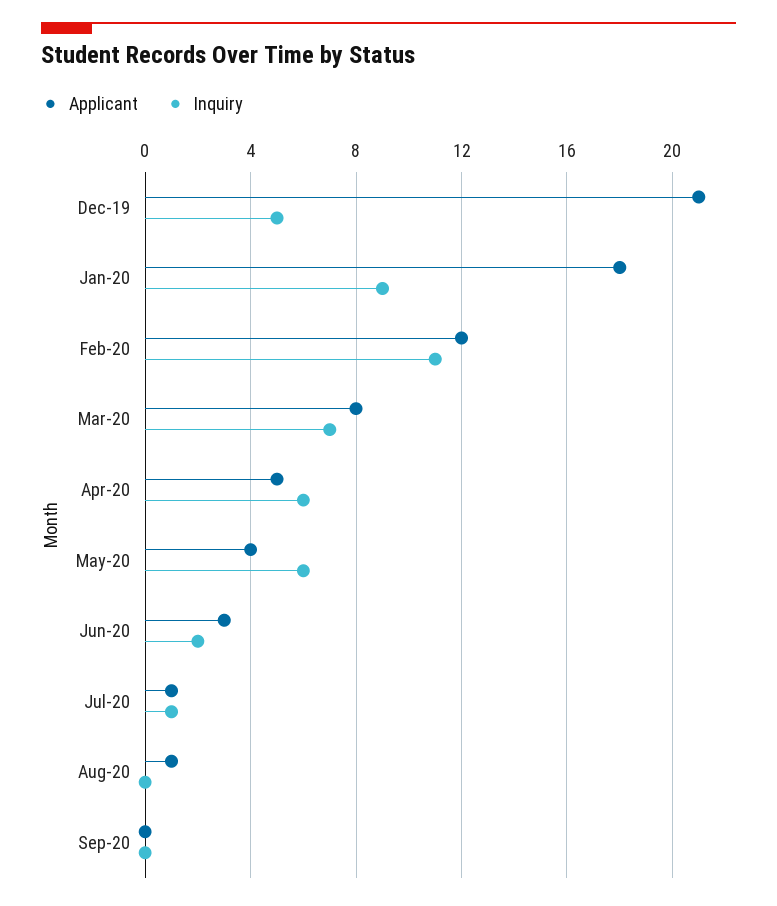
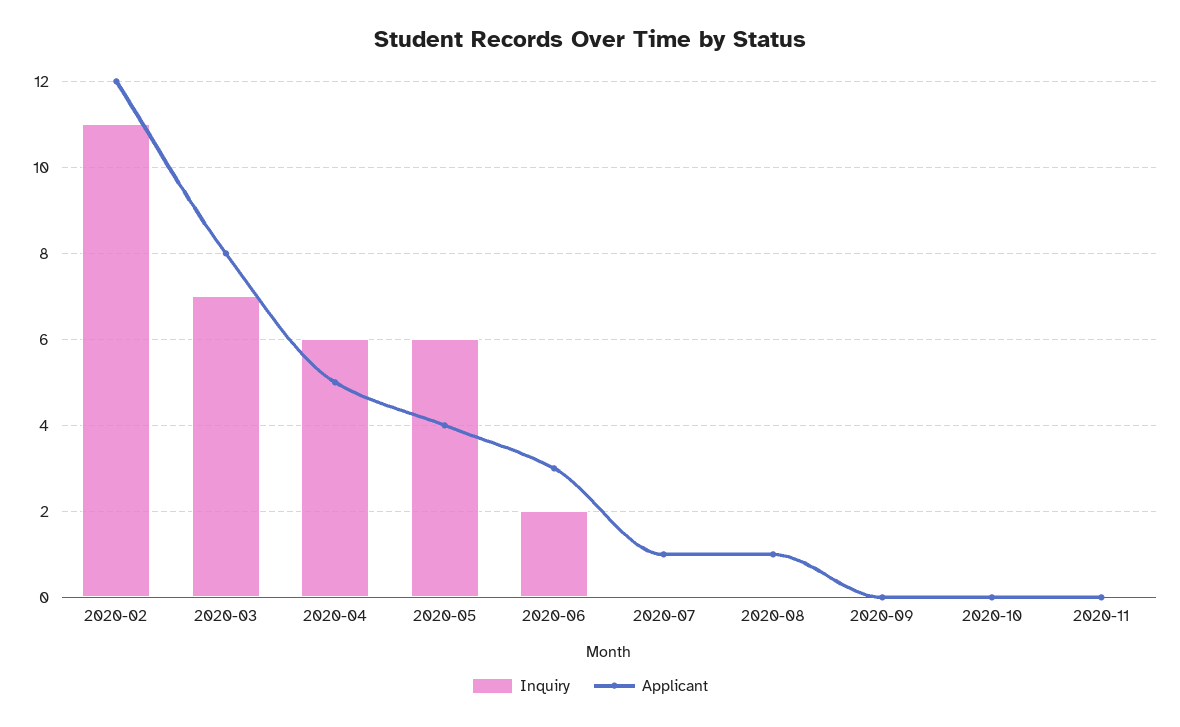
Applicant, Dec-19: 21 -> none
Inquiry, Dec-19: 5 -> none
Applicant, Jan-20: 18 -> none
Inquiry, Jan-20: 9 -> none
Inquiry, Jul-20: 1 -> 0
Inquiry, 2020-10: none -> 0
Applicant, 2020-10: none -> 0
Inquiry, 2020-11: none -> 0
Applicant, 2020-11: none -> 0

